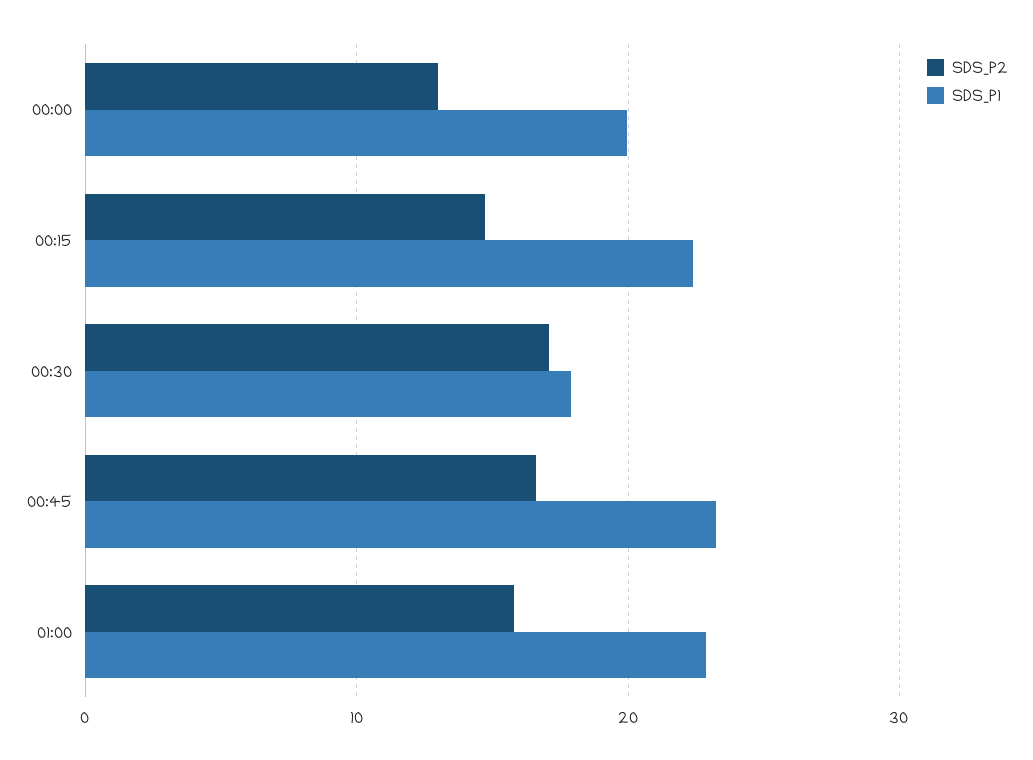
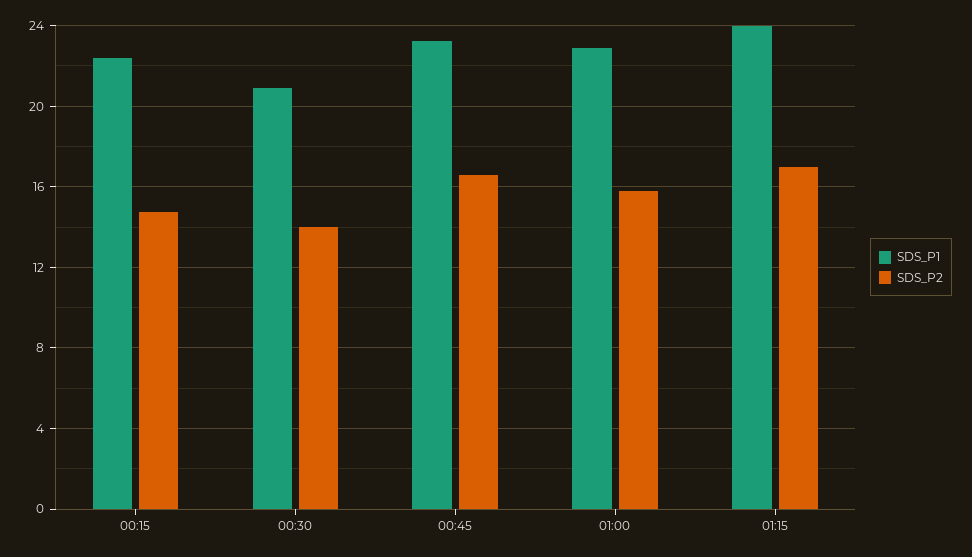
SDS_P2, 00:00: 13 -> none
SDS_P1, 00:00: 20 -> none
SDS_P2, 00:30: 17 -> 14
SDS_P1, 00:30: 18 -> 21
SDS_P1, 01:15: none -> 24
SDS_P2, 01:15: none -> 17

